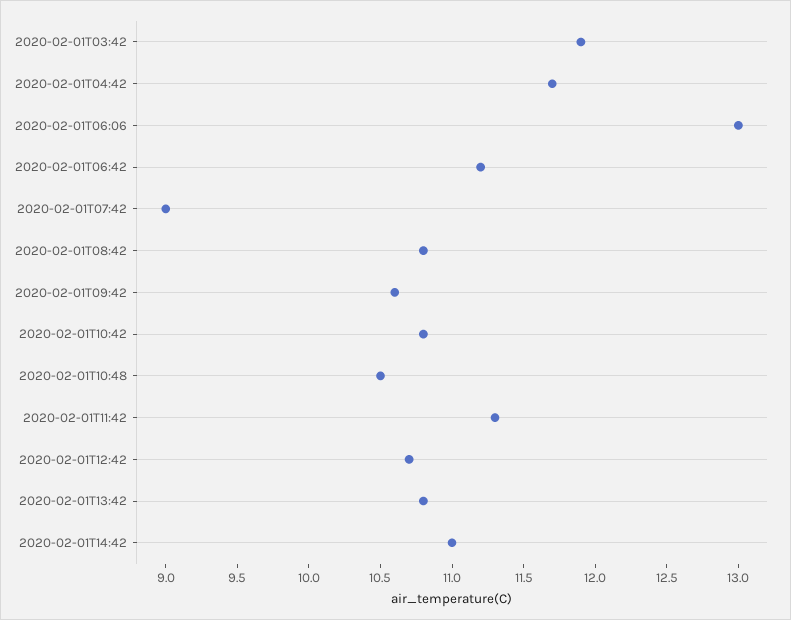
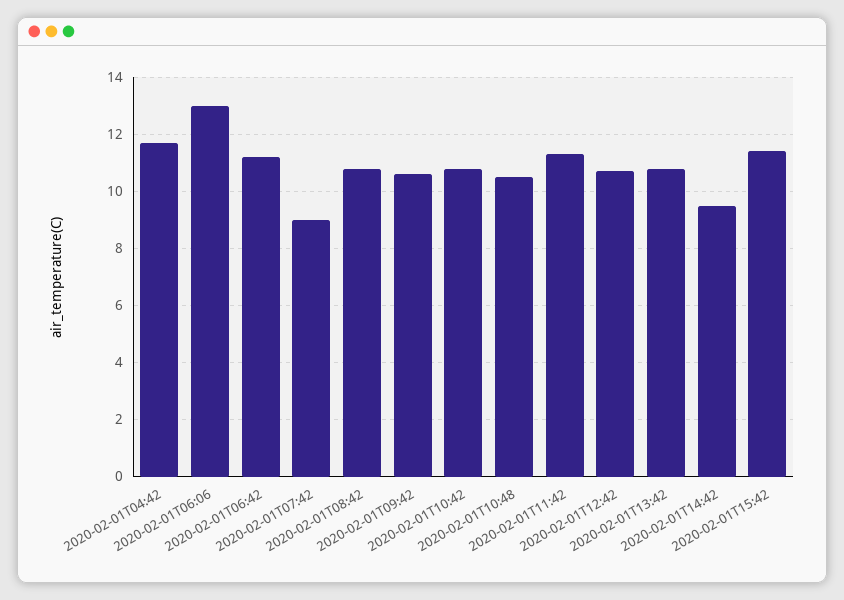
2020-02-01T03:42: 11.9 -> none
2020-02-01T14:42: 11 -> 9.5
2020-02-01T15:42: none -> 11.5

